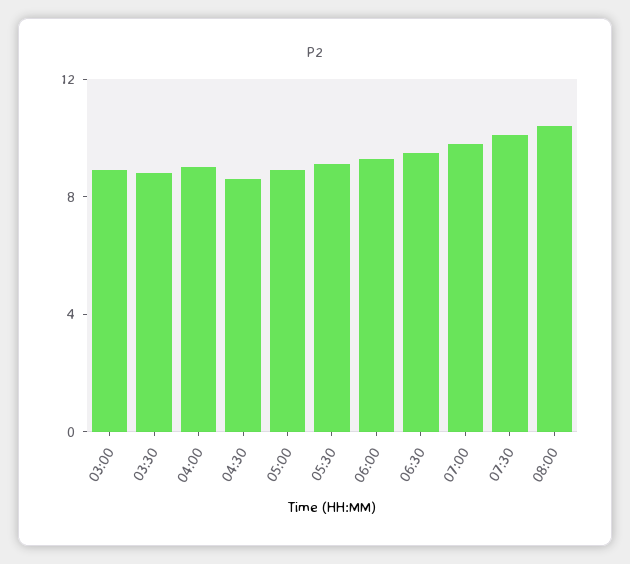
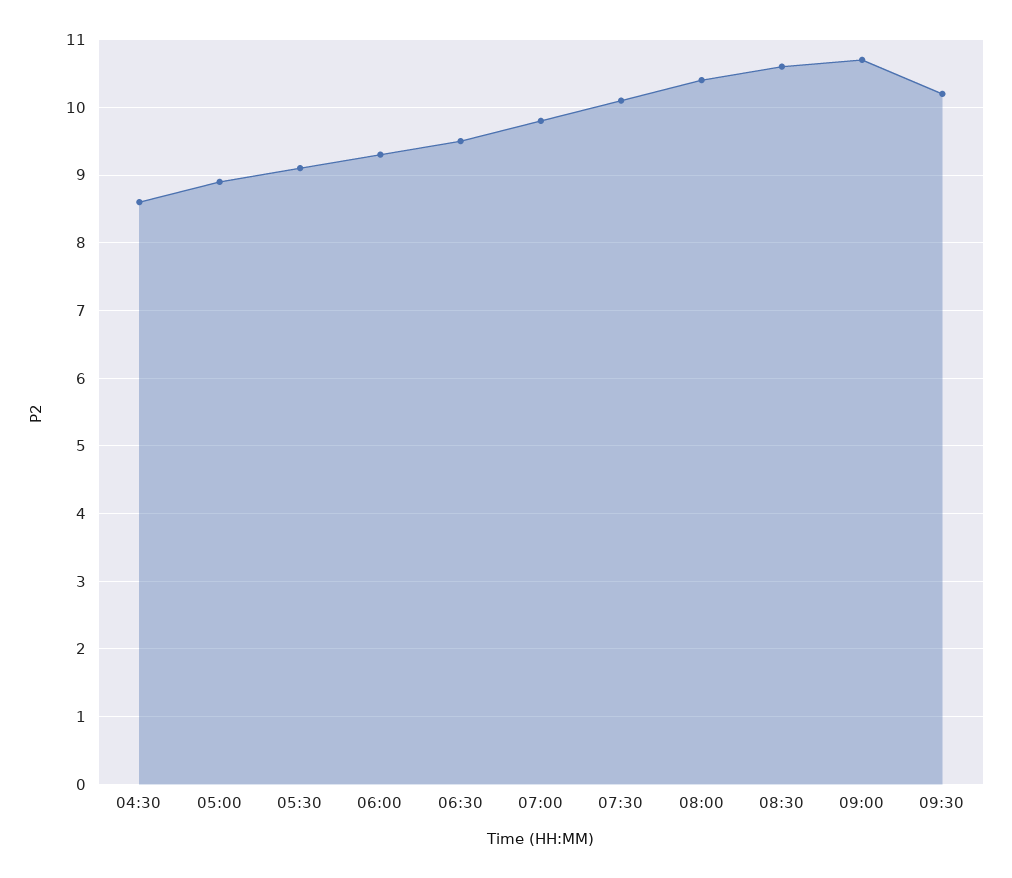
03:00: 9 -> none
03:30: 9 -> none
04:00: 9 -> none
08:30: none -> 10.6
09:00: none -> 10.7
09:30: none -> 10.2

